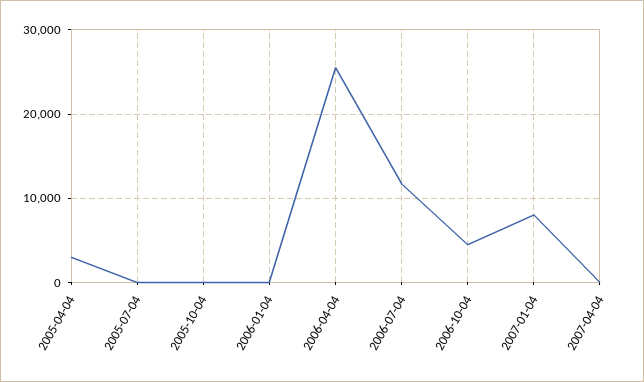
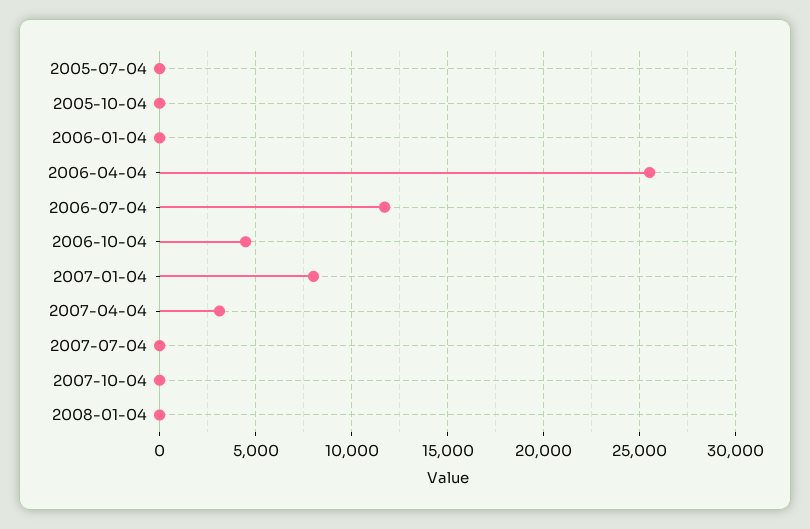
2005-04-04: 3000 -> none
2007-04-04: 0 -> 3000
2007-07-04: none -> 0
2007-10-04: none -> 0
2008-01-04: none -> 0

